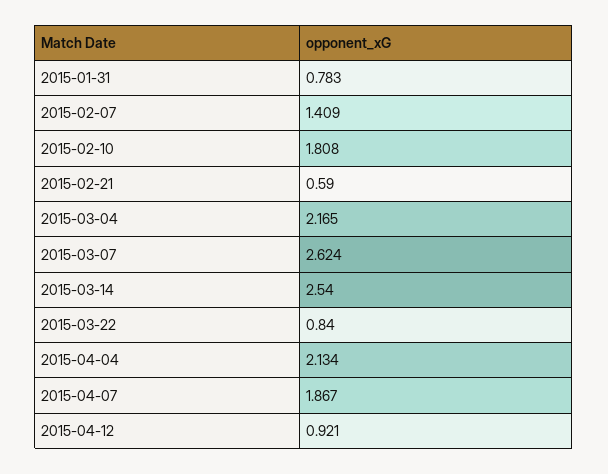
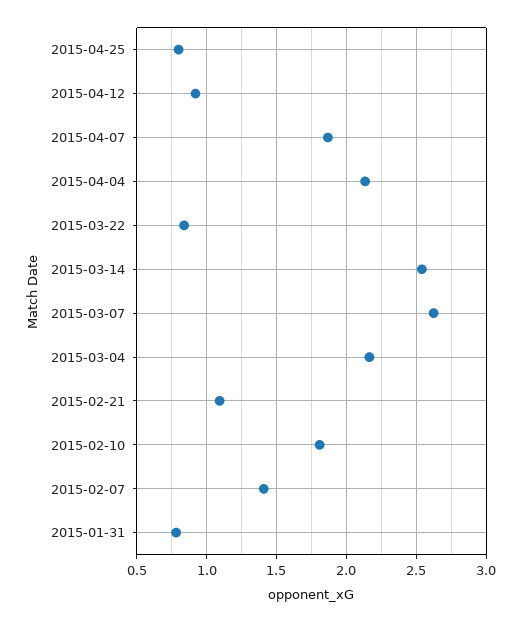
2015-02-21: 0.59 -> 1.1
2015-04-25: none -> 0.8

